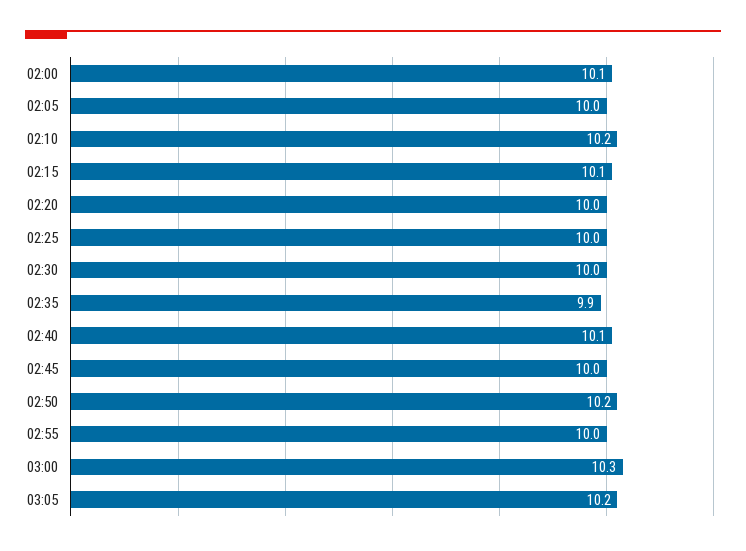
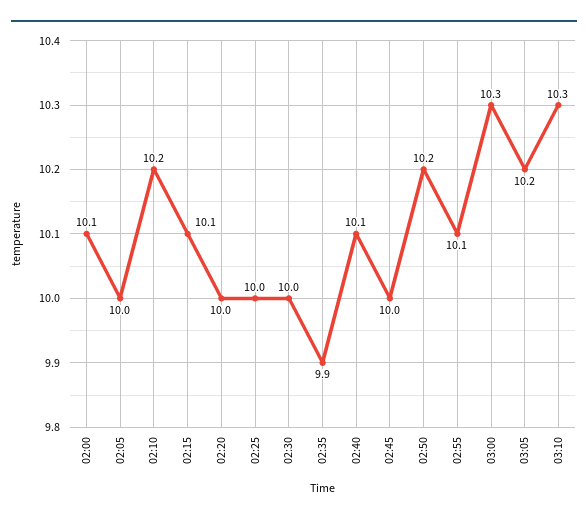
02:55: 10 -> 10.1
03:10: none -> 10.3

